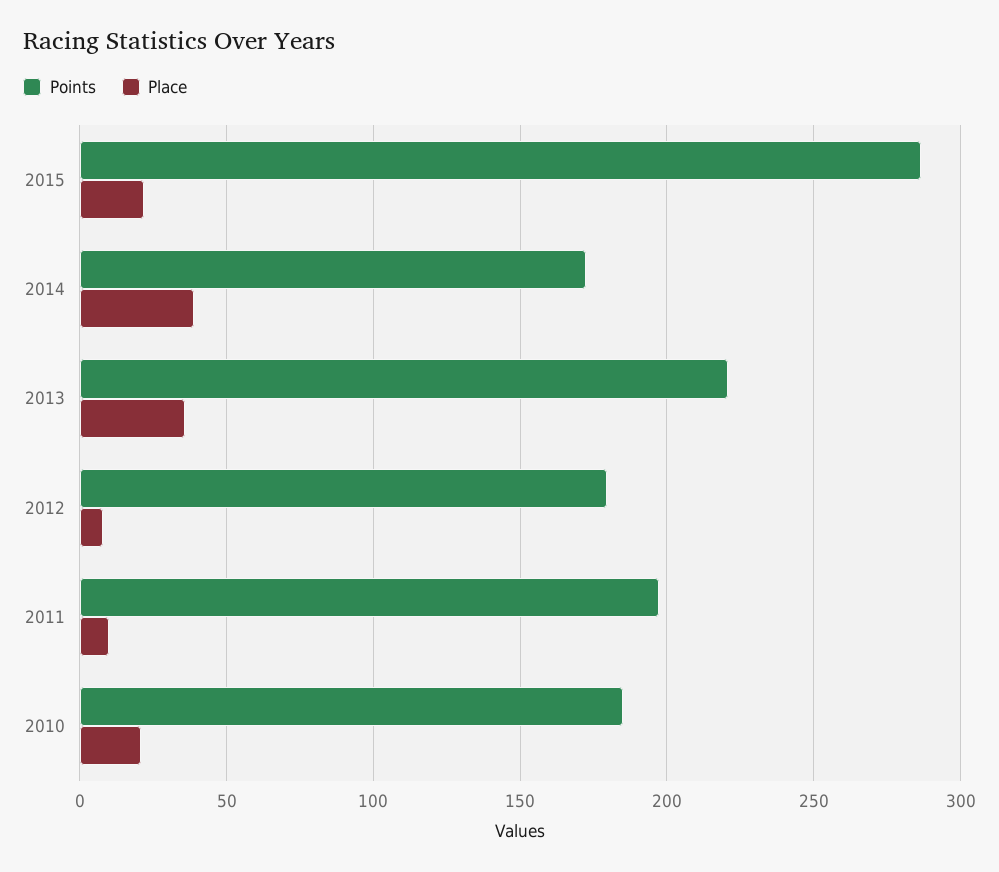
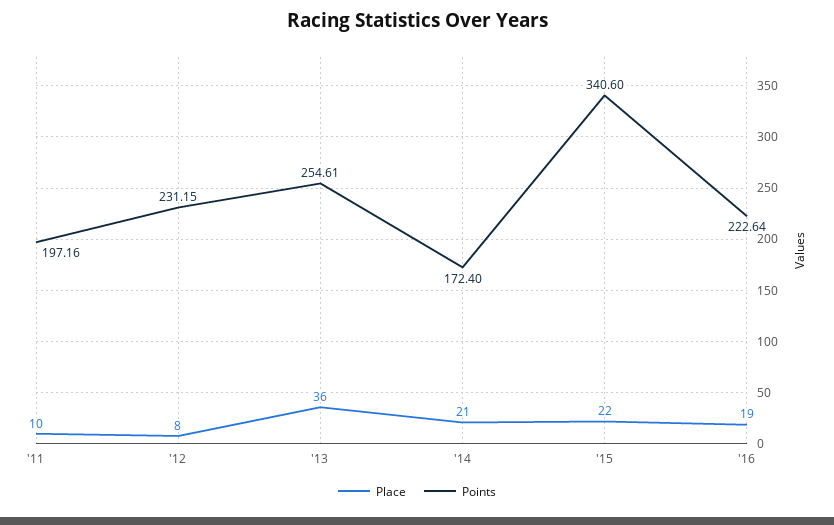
Points, 2015: 285 -> 340.6
Place, 2014: 40 -> 21
Points, 2013: 220 -> 254.61
Points, 2012: 180 -> 231.15
Points, 2010: 185 -> none
Place, 2010: 20 -> none
Place, '16: none -> 19
Points, '16: none -> 222.64

